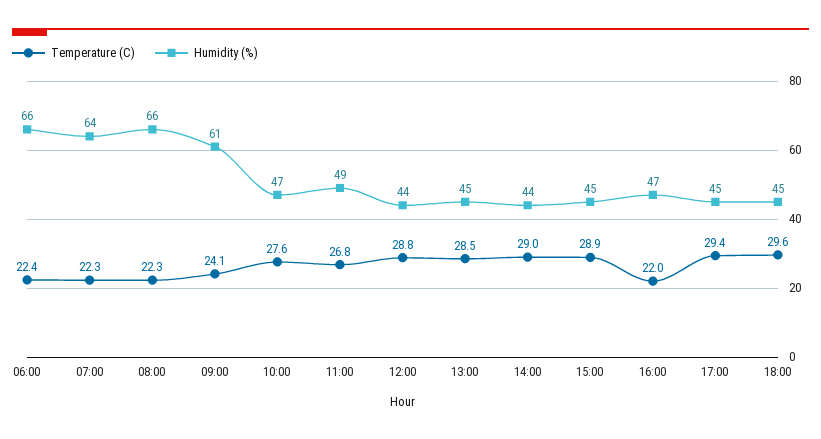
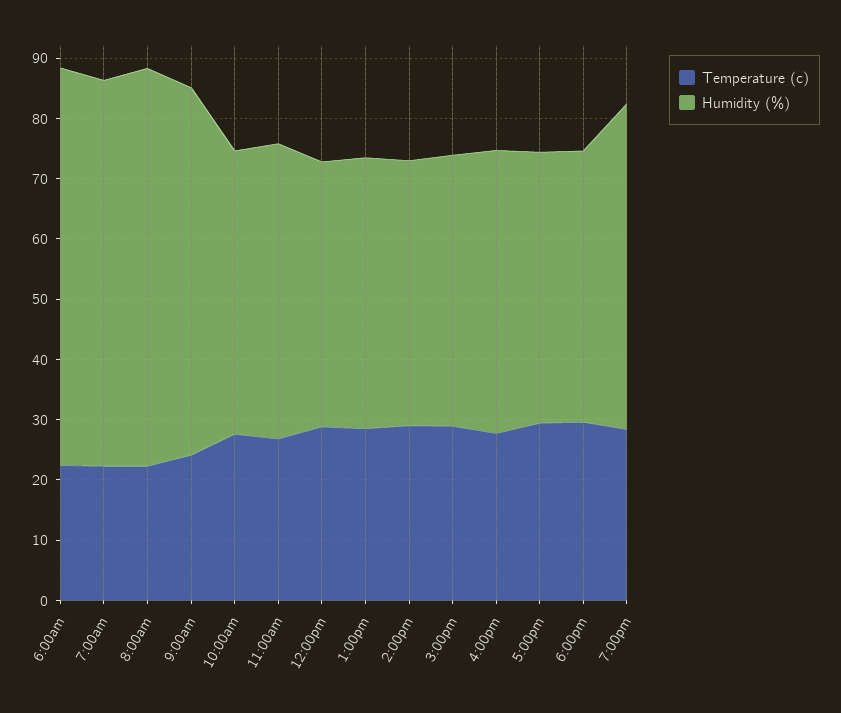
Temperature (C), 16:00: 22 -> 28
Temperature (C), 7:00pm: none -> 28
Humidity (%), 7:00pm: none -> 54

